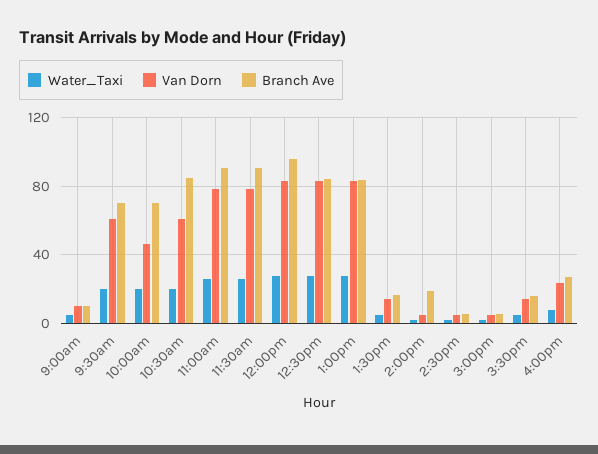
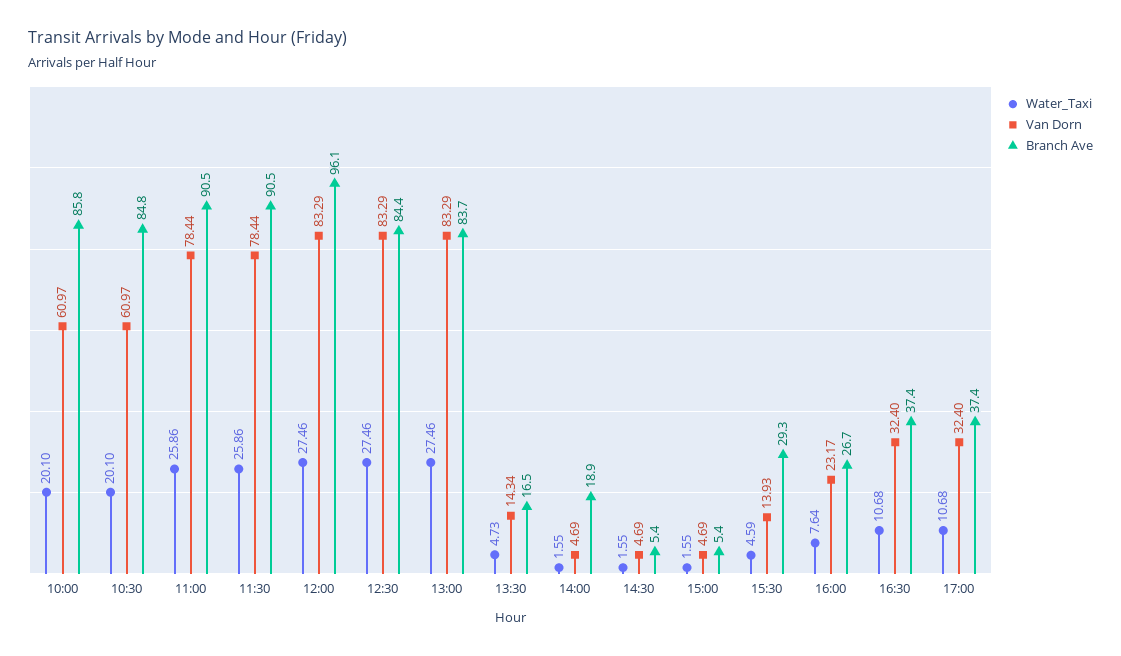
Water_Taxi, 9:00am: 5 -> none
Van Dorn, 9:00am: 10 -> none
Branch Ave, 9:00am: 10 -> none
Water_Taxi, 9:30am: 20 -> none
Van Dorn, 9:30am: 60 -> none
Branch Ave, 9:30am: 70 -> none
Van Dorn, 10:00am: 45 -> 60.97
Branch Ave, 10:00am: 70 -> 85.8
Branch Ave, 3:30pm: 15 -> 29.3
Water_Taxi, 16:30: none -> 10.68
Van Dorn, 16:30: none -> 32.4
Branch Ave, 16:30: none -> 37.4
Water_Taxi, 17:00: none -> 10.68
Van Dorn, 17:00: none -> 32.4
Branch Ave, 17:00: none -> 37.4

